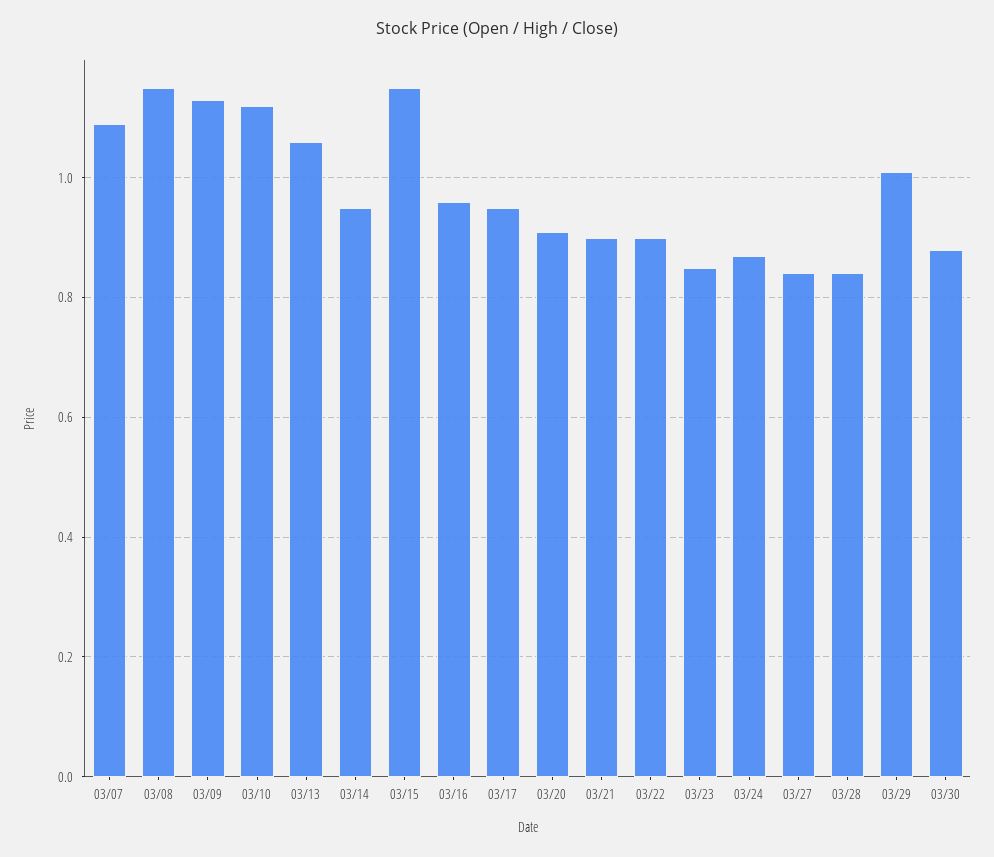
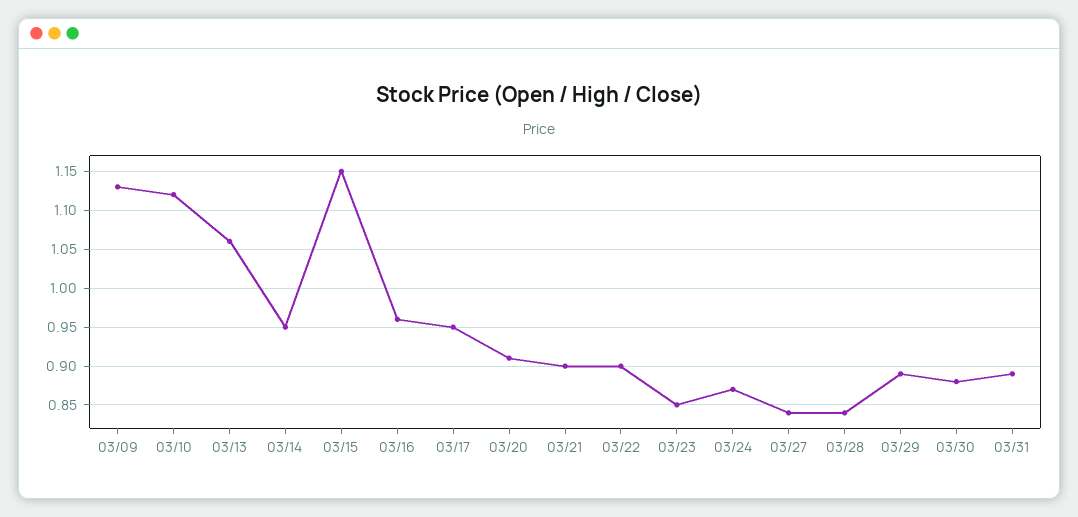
03/07: 1.1 -> none
03/08: 1.15 -> none
03/29: 1 -> 0.89
03/31: none -> 0.89

